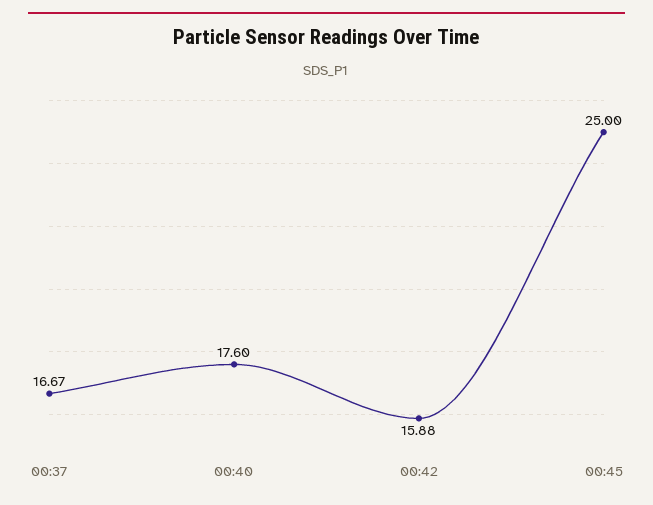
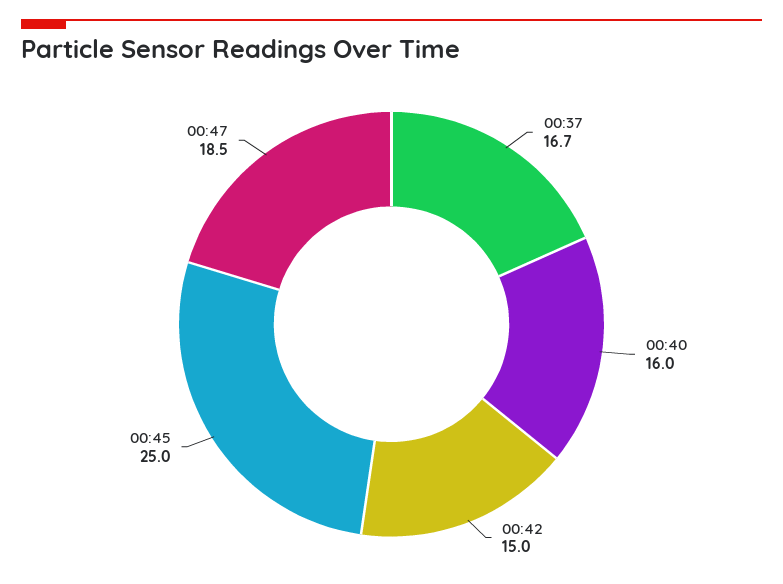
00:40: 17.6 -> 16
00:42: 15.88 -> 15
00:47: none -> 18.5

